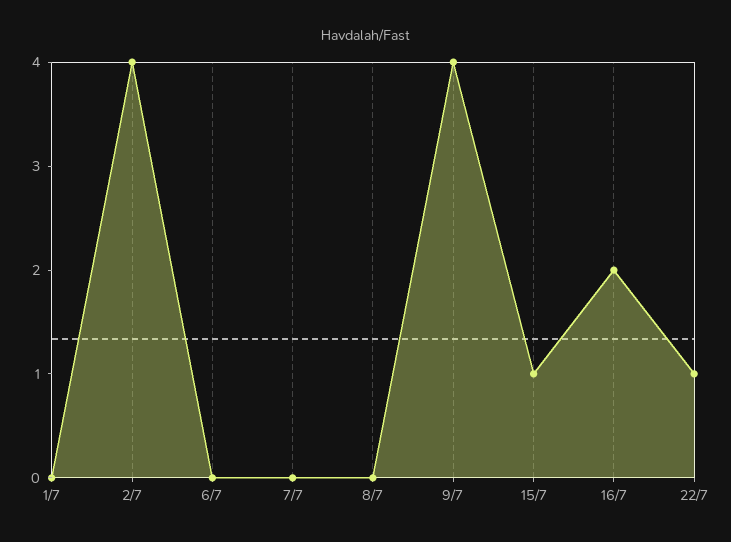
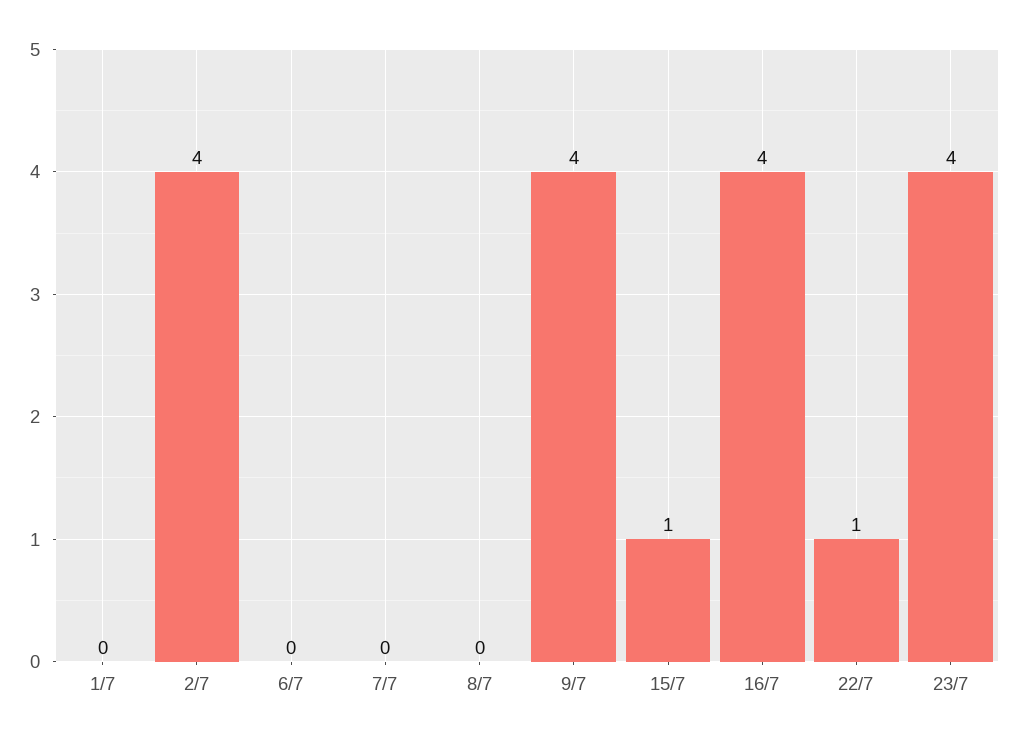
16/7: 2 -> 4
23/7: none -> 4

